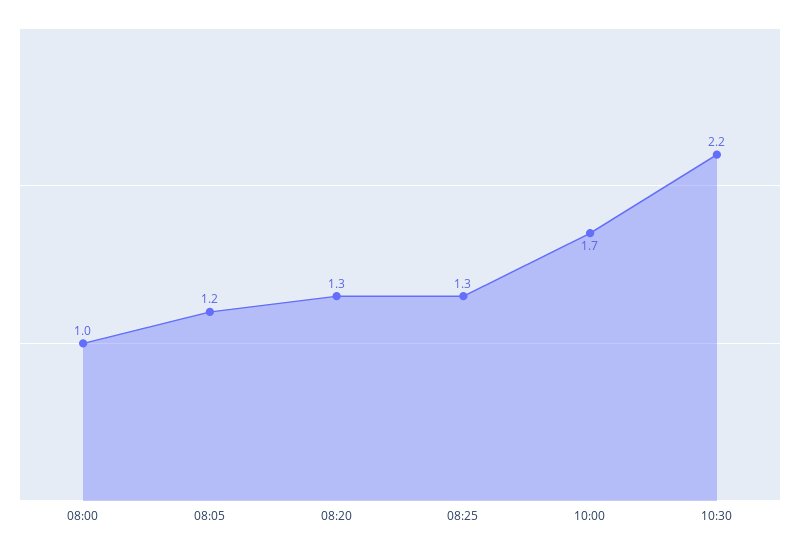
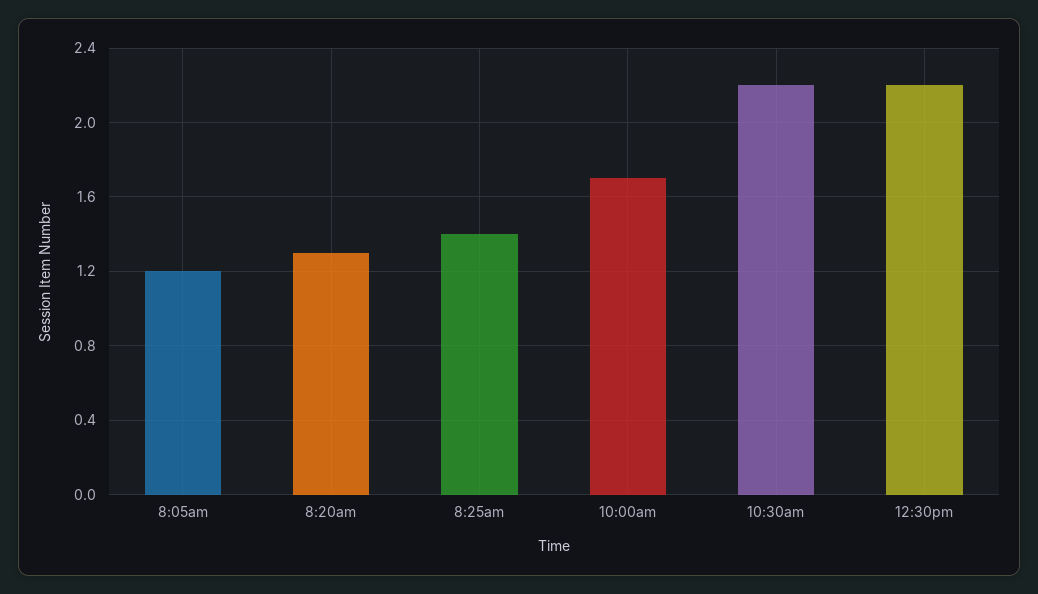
08:00: 1 -> none
08:25: 1.3 -> 1.4
12:30pm: none -> 2.2

